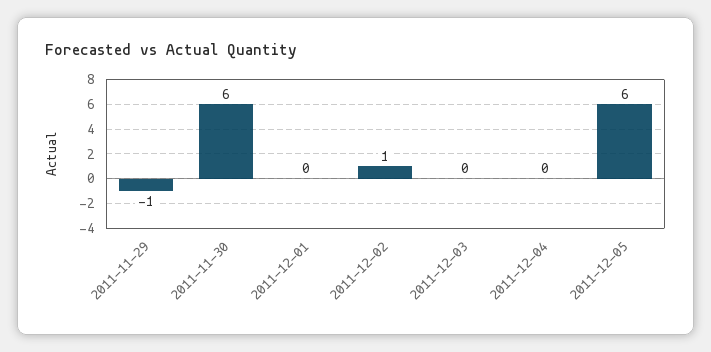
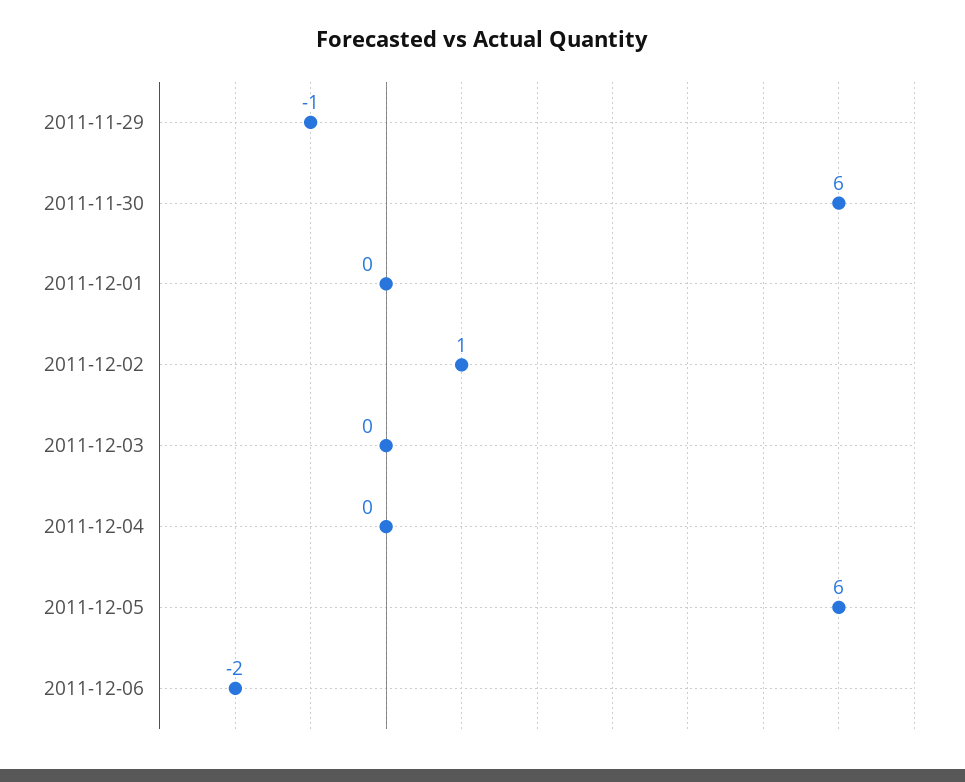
2011-12-06: none -> -2

